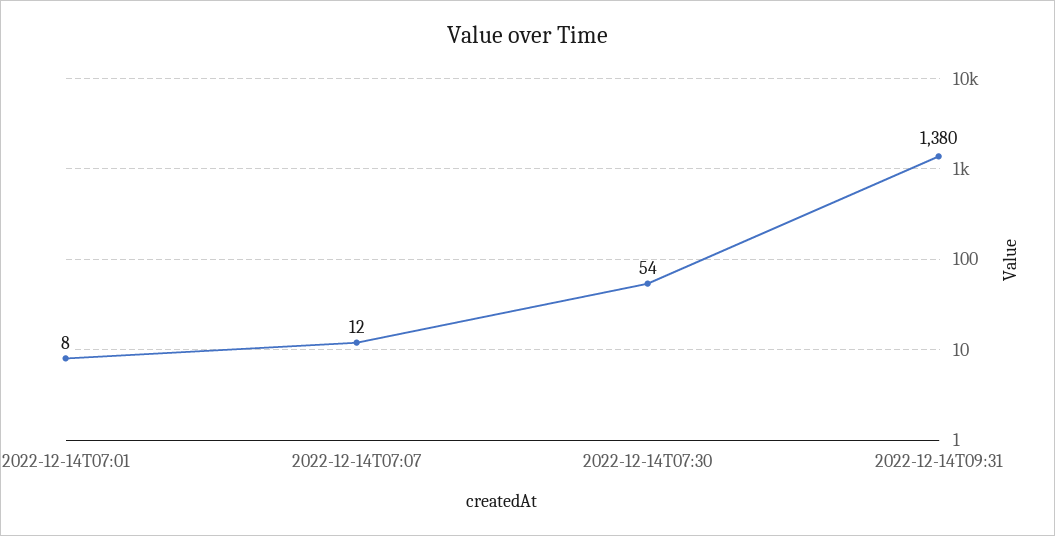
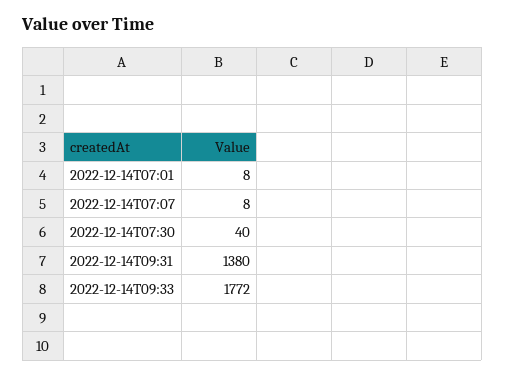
2022-12-14T07:07: 12 -> 8
2022-12-14T07:30: 54 -> 40
2022-12-14T09:33: none -> 1772

